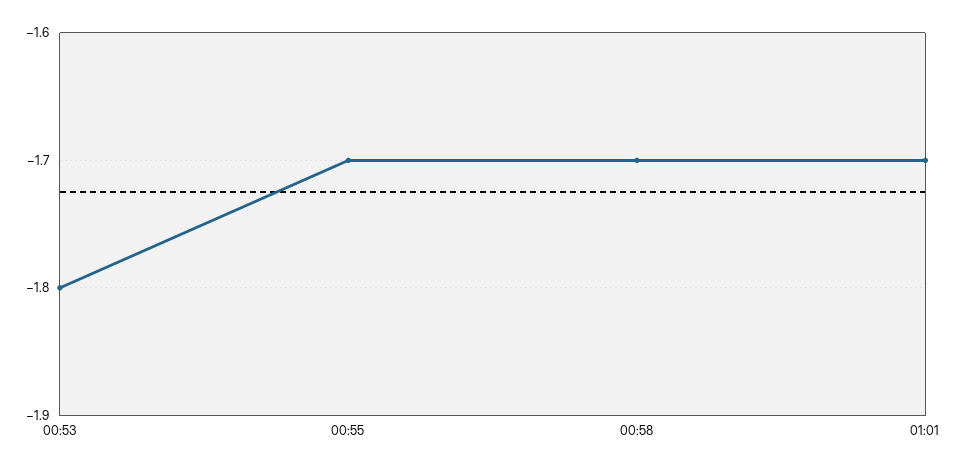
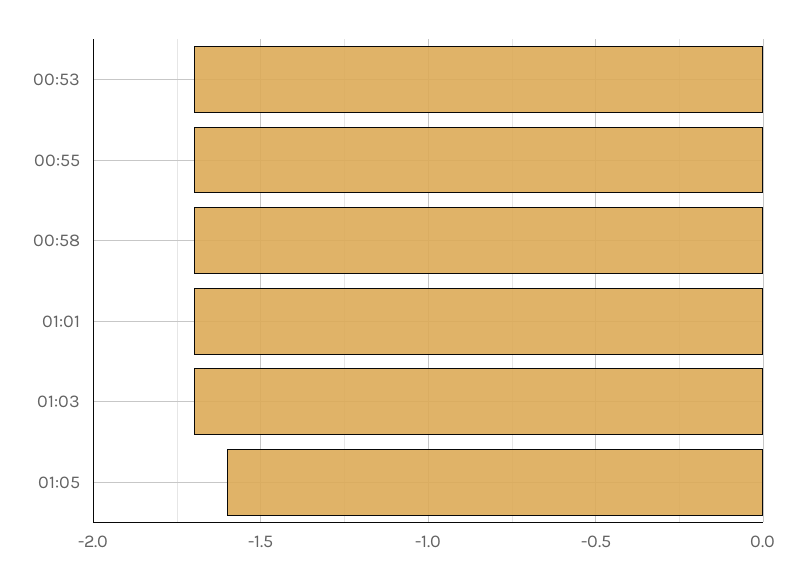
00:53: -1.8 -> -1.7
01:03: none -> -1.7
01:05: none -> -1.6

